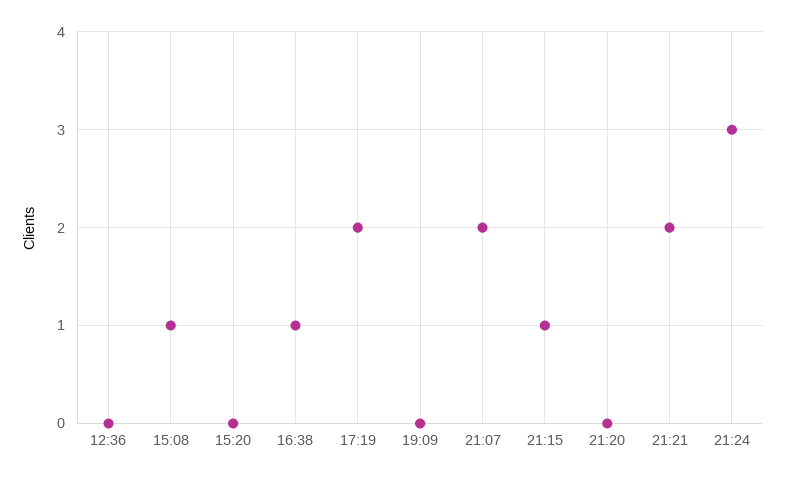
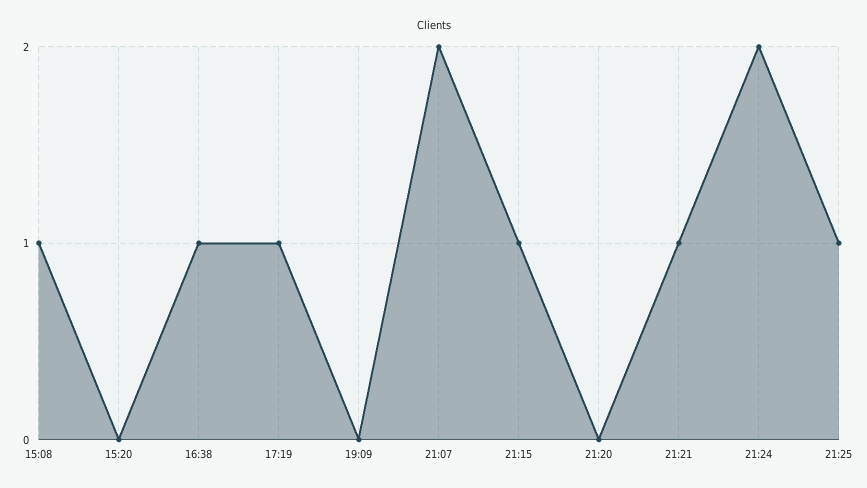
12:36: 0 -> none
17:19: 2 -> 1
21:21: 2 -> 1
21:24: 3 -> 2
21:25: none -> 1

